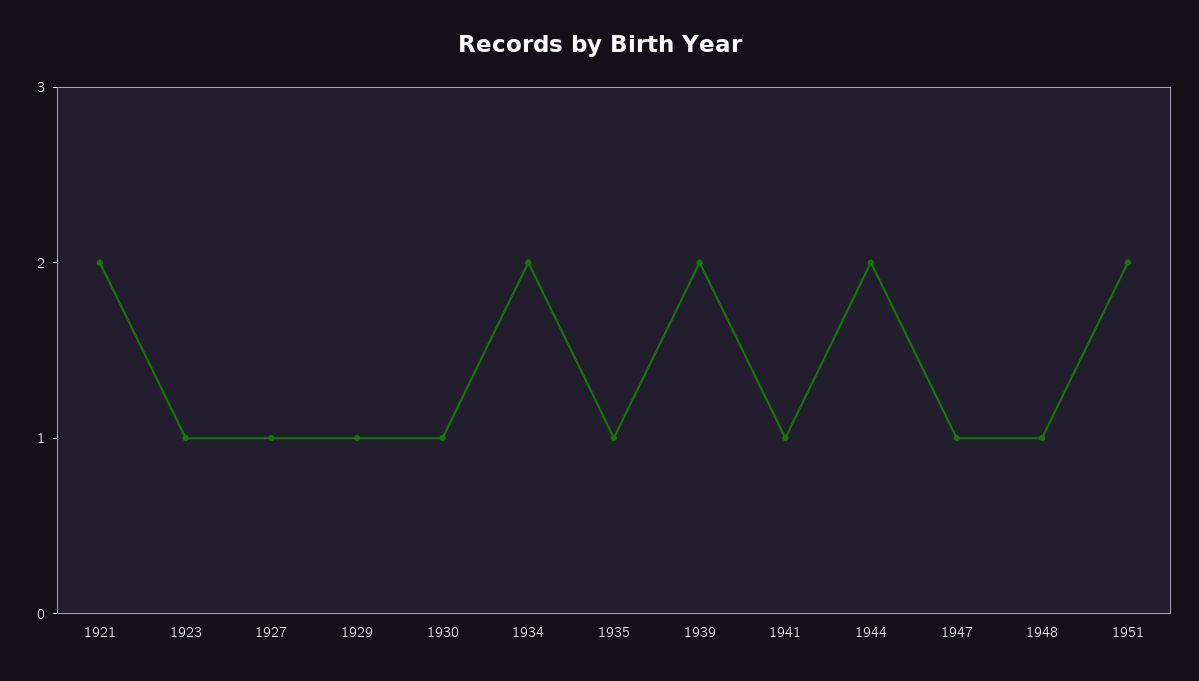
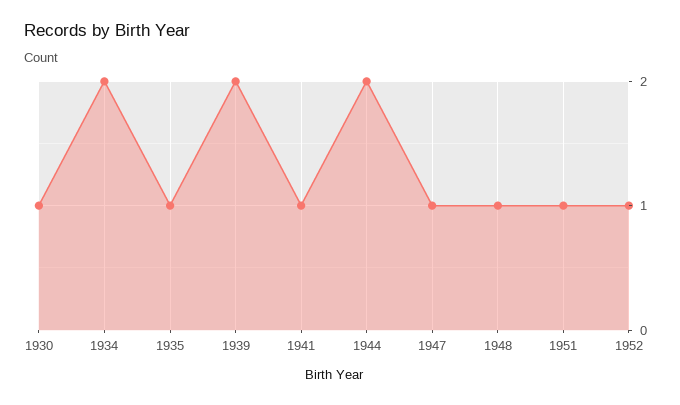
1921: 2 -> none
1923: 1 -> none
1927: 1 -> none
1929: 1 -> none
1951: 2 -> 1
1952: none -> 1

